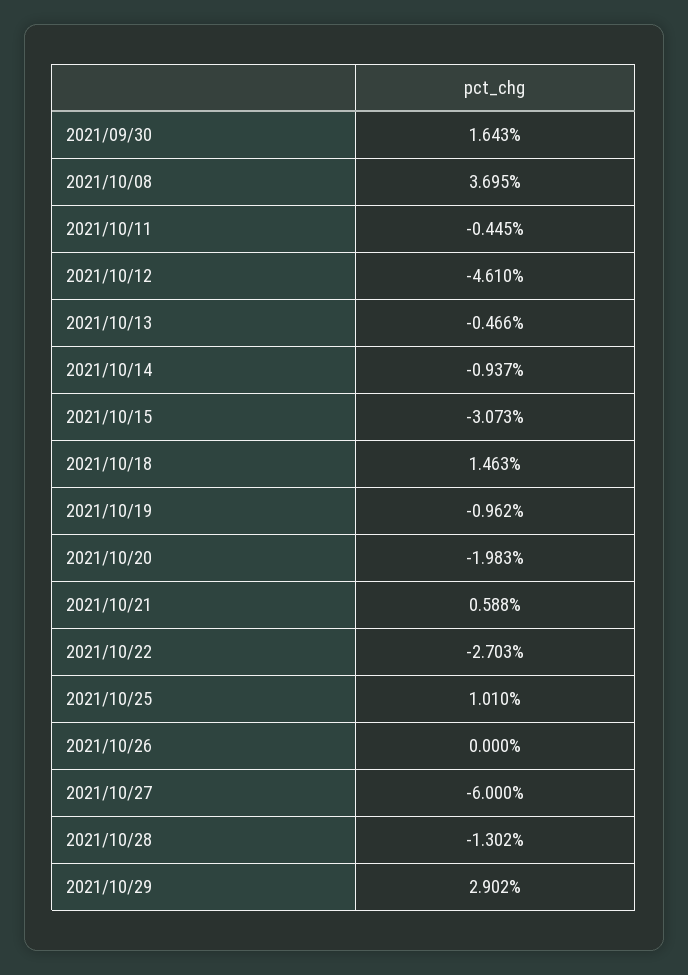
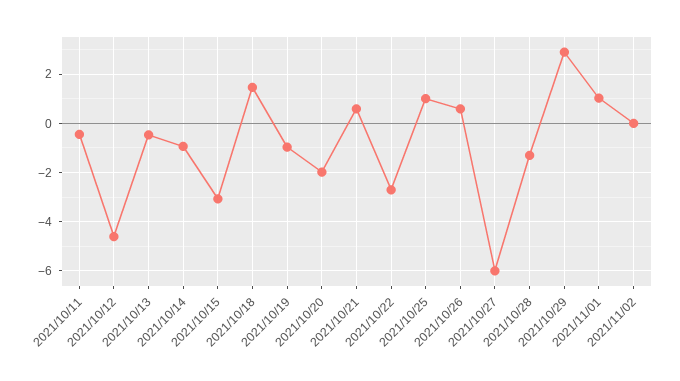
2021/09/30: 1.643 -> none
2021/10/08: 3.695 -> none
2021/10/26: 0 -> 0.5
2021/11/01: none -> 1
2021/11/02: none -> 0

